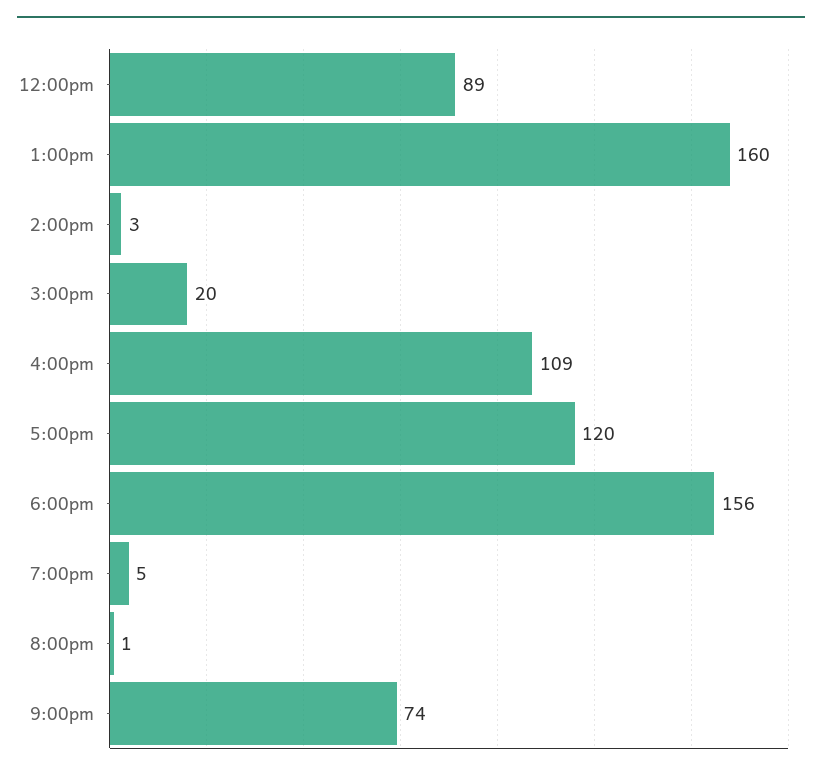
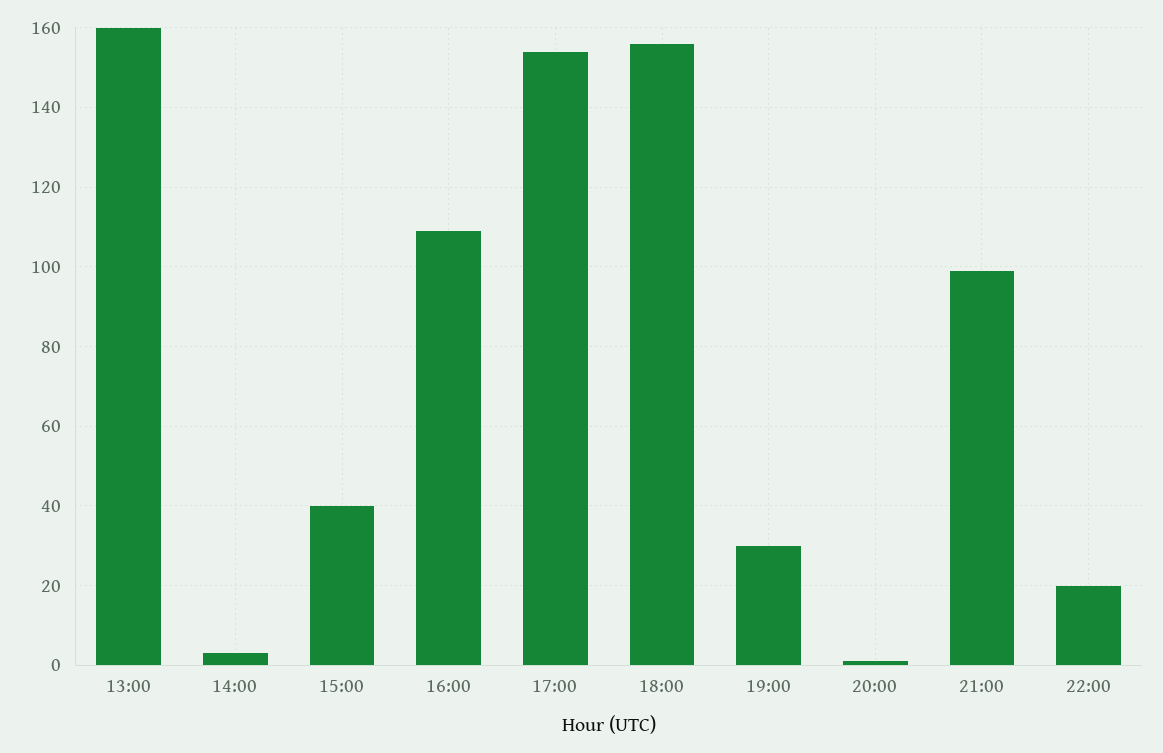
12:00pm: 89 -> none
3:00pm: 20 -> 40
5:00pm: 120 -> 155
7:00pm: 5 -> 30
9:00pm: 74 -> 100
22:00: none -> 20

